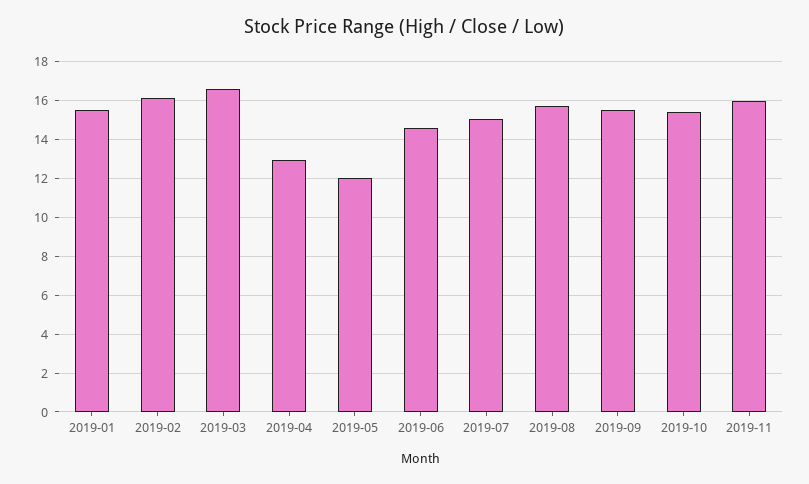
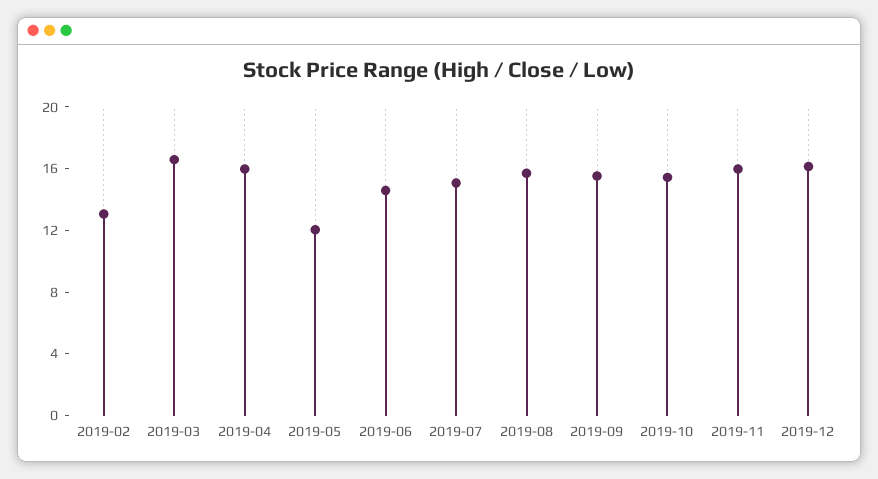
2019-01: 15.5 -> none
2019-02: 16 -> 13
2019-04: 13 -> 16
2019-12: none -> 16

